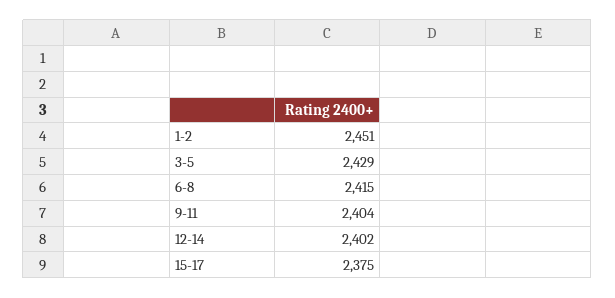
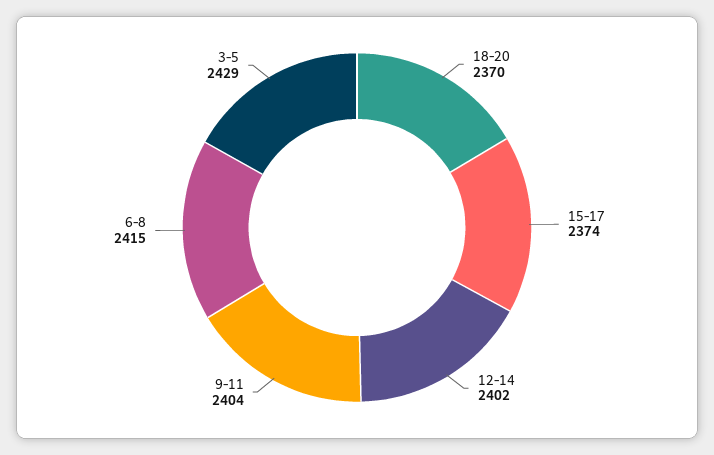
1-2: 2451 -> none
15-17: 2375 -> 2374
18-20: none -> 2370

